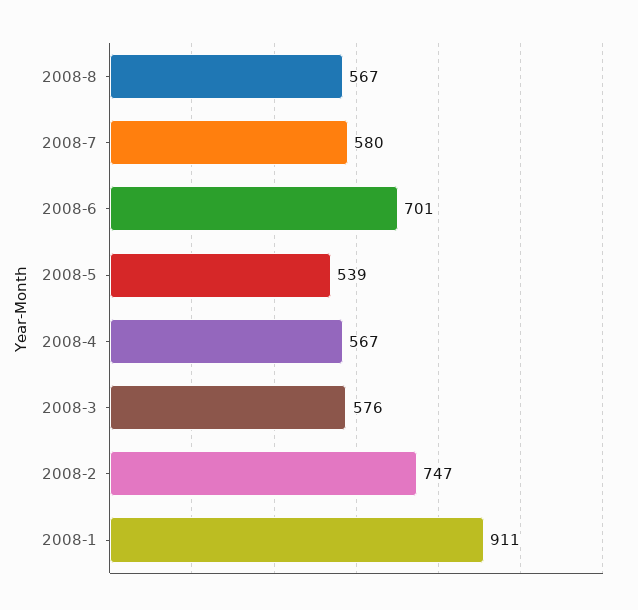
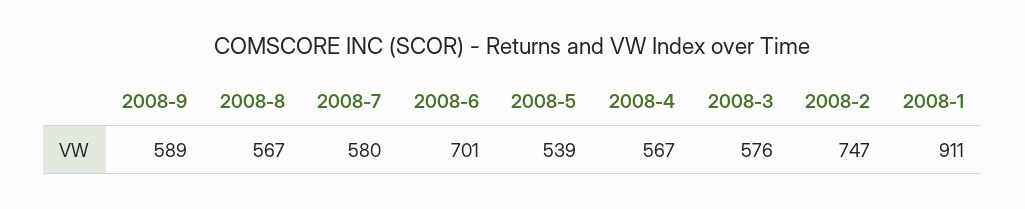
2008-9: none -> 589

